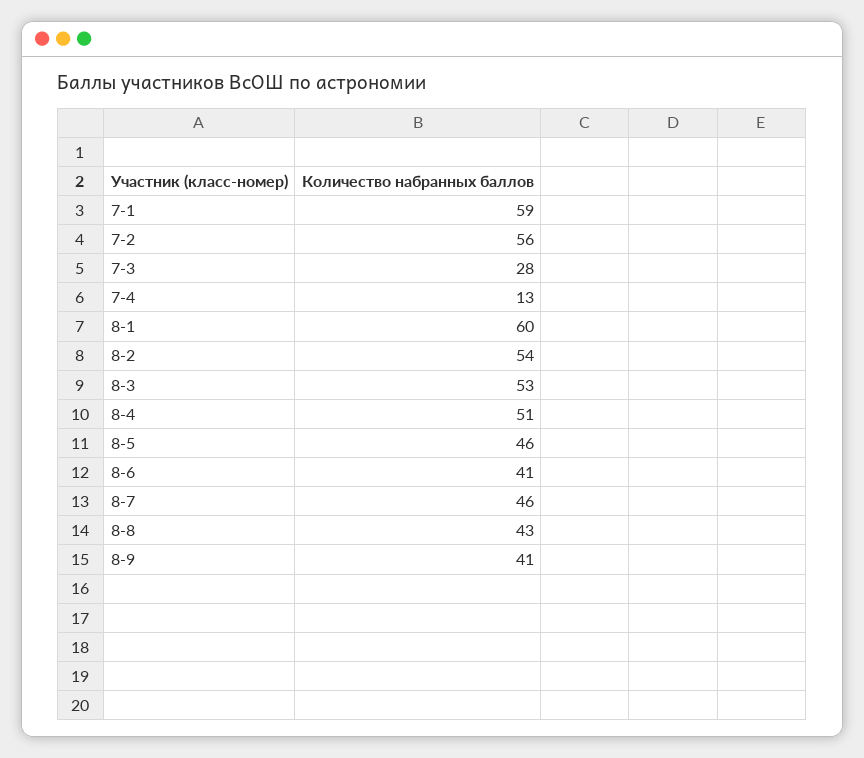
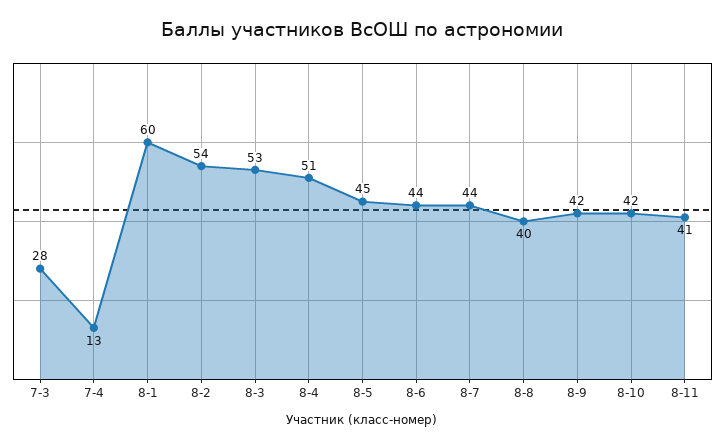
7-1: 59 -> none
7-2: 56 -> none
8-5: 46 -> 45
8-6: 41 -> 44
8-7: 46 -> 44
8-8: 43 -> 40
8-9: 41 -> 42
8-10: none -> 42
8-11: none -> 41

